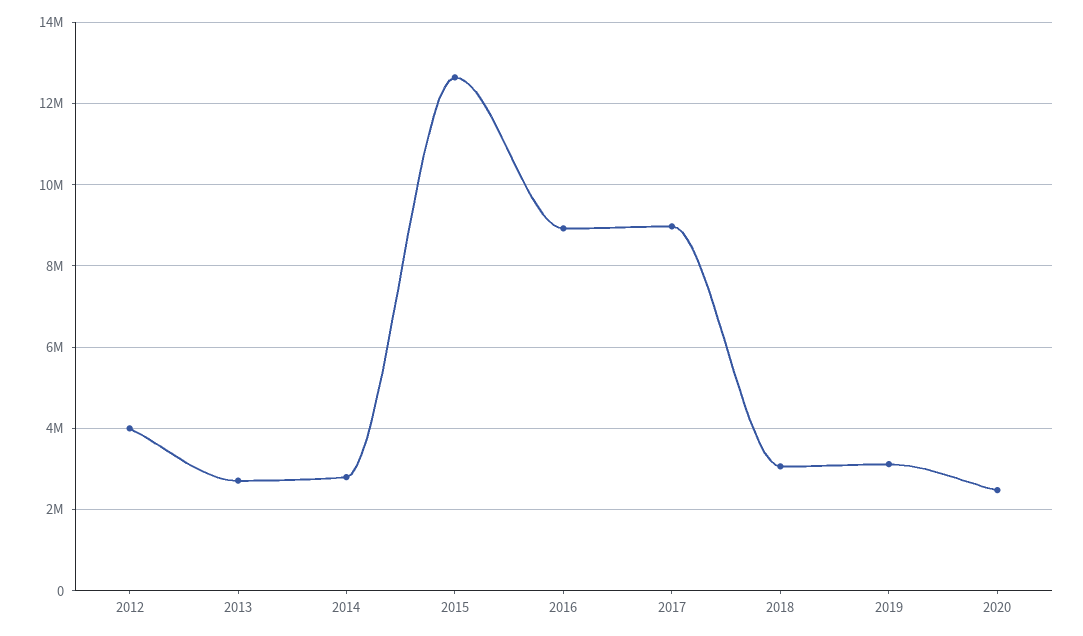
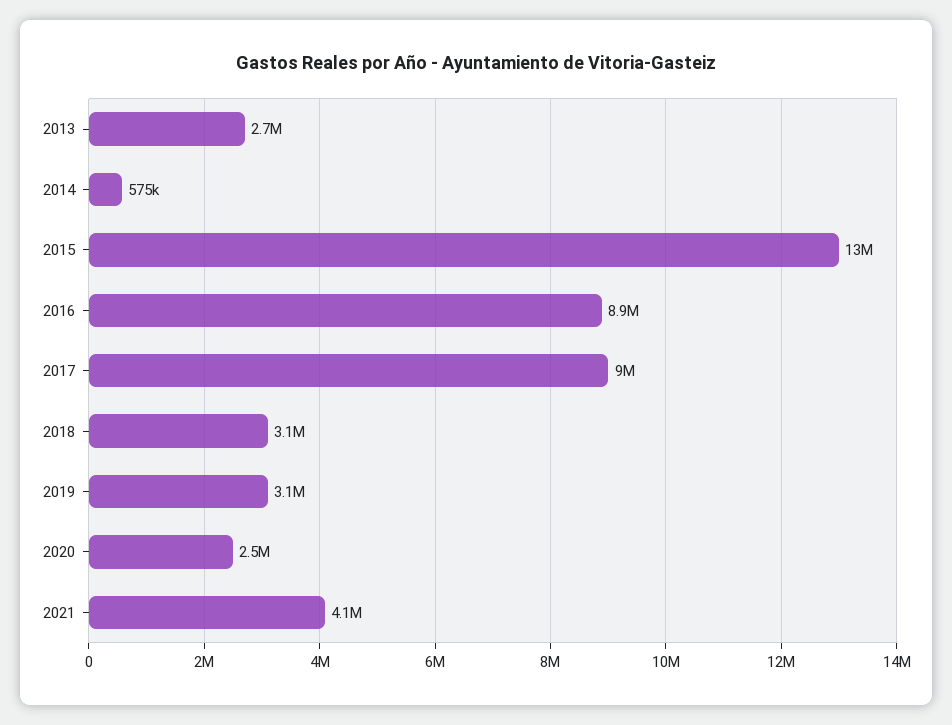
2012: 4000000 -> none
2014: 2800000 -> 575000
2021: none -> 4100000

